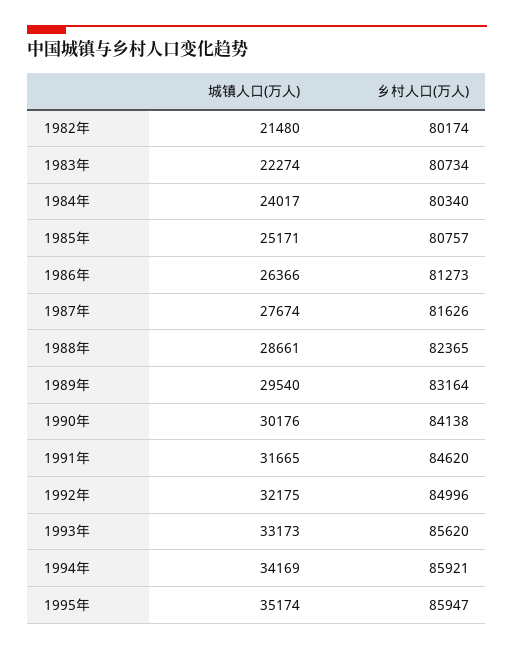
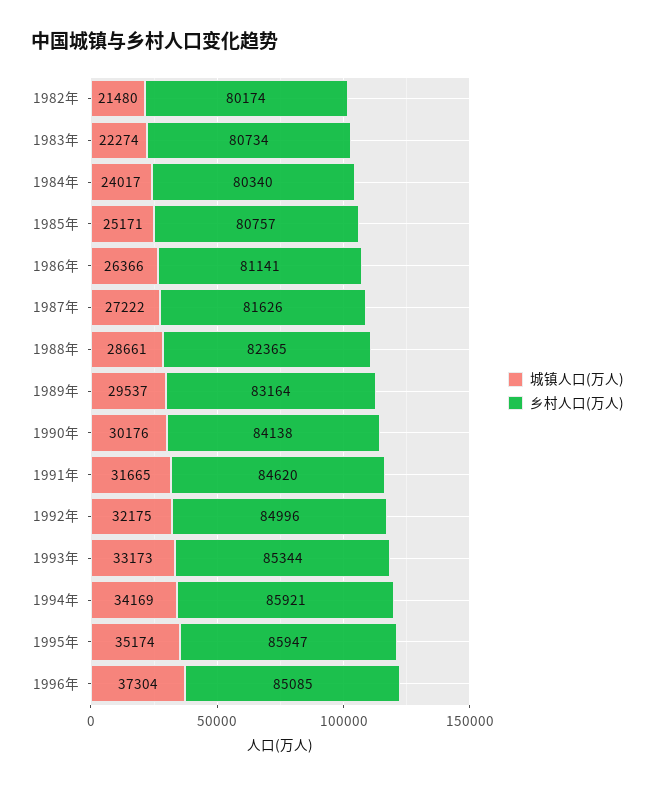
乡村人口(万人), 1986年: 81273 -> 81141
城镇人口(万人), 1987年: 27674 -> 27222
城镇人口(万人), 1989年: 29540 -> 29537
乡村人口(万人), 1993年: 85620 -> 85344
城镇人口(万人), 1996年: none -> 37304
乡村人口(万人), 1996年: none -> 85085

